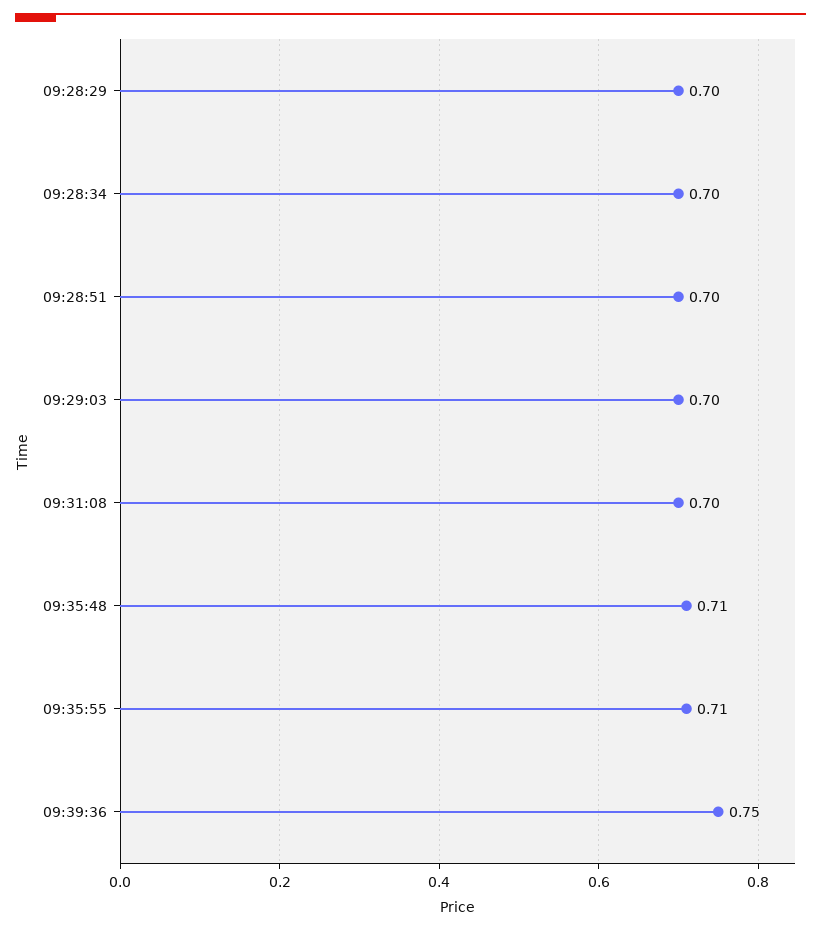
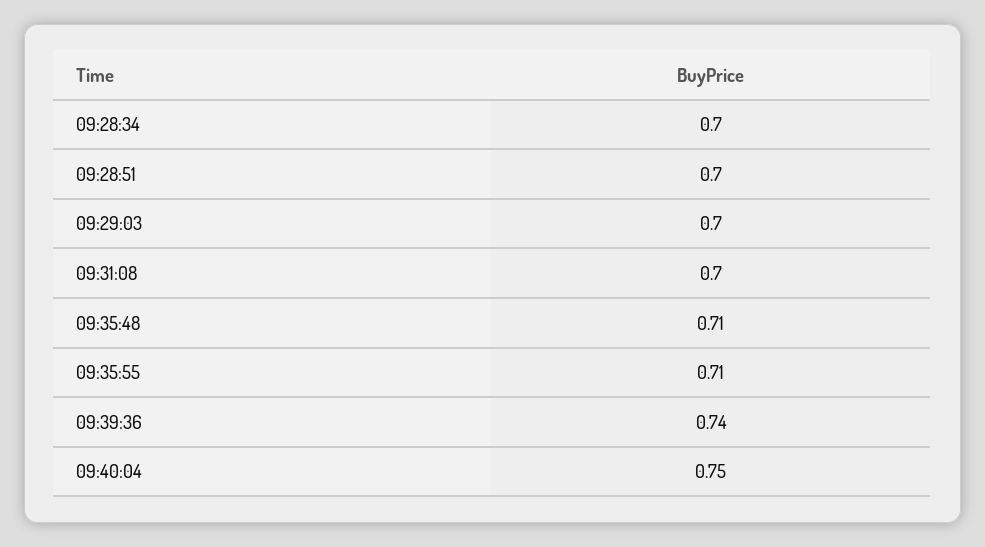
09:28:29: 0.7 -> none
09:39:36: 0.75 -> 0.74
09:40:04: none -> 0.75

